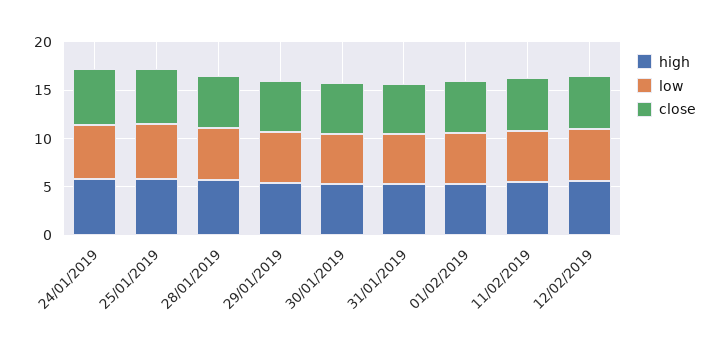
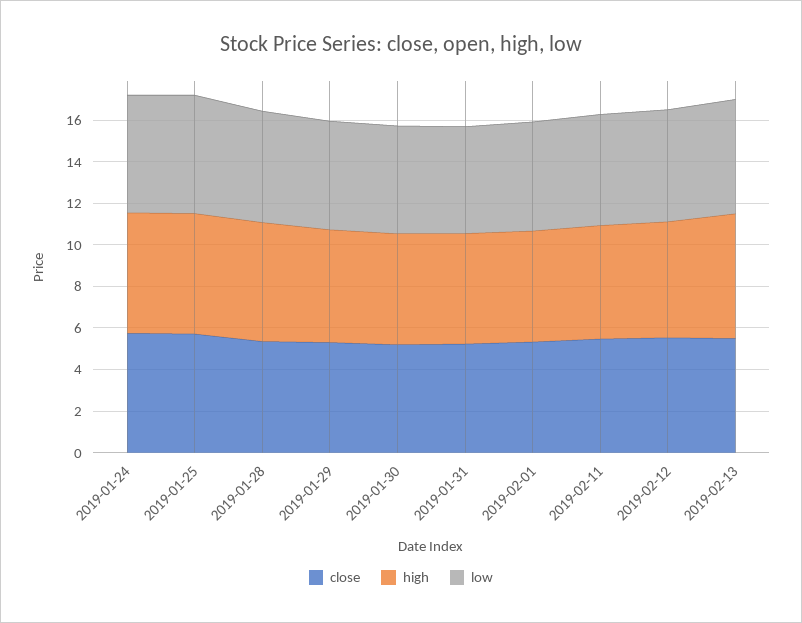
close, 2019-02-13: none -> 5.5
high, 2019-02-13: none -> 6
low, 2019-02-13: none -> 5.5

